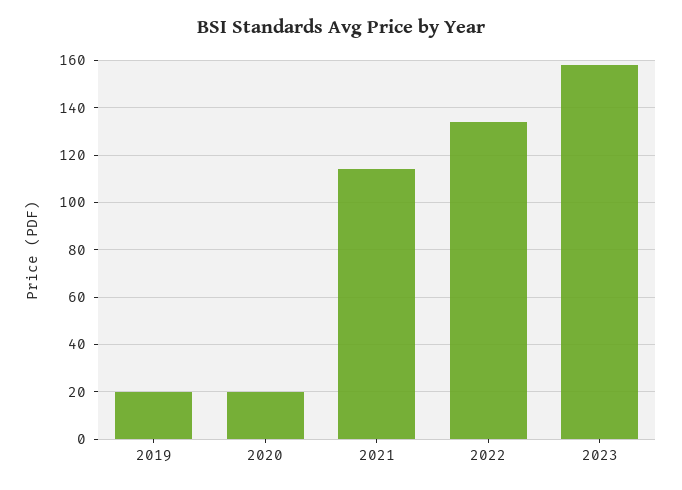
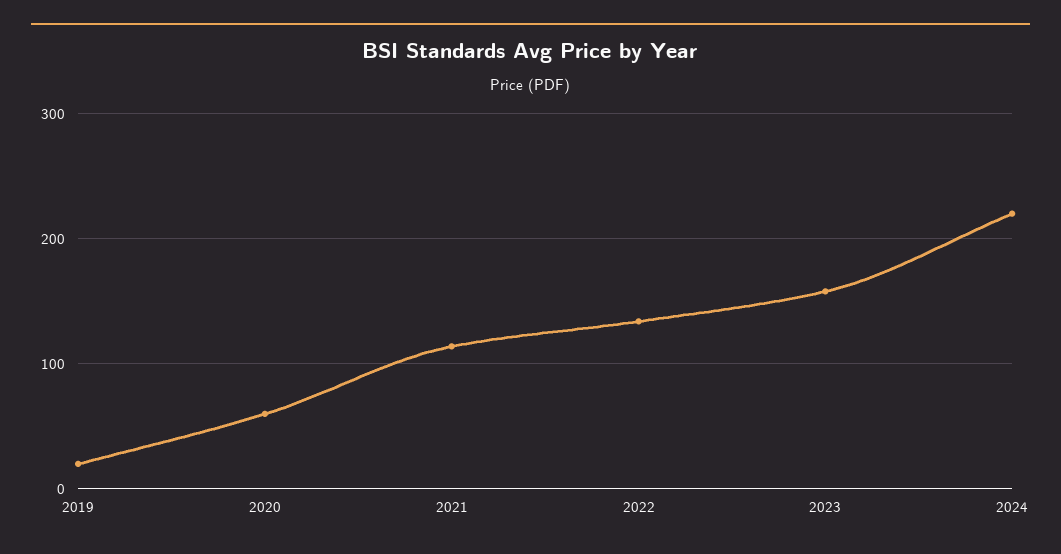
2020: 20 -> 60
2024: none -> 220

